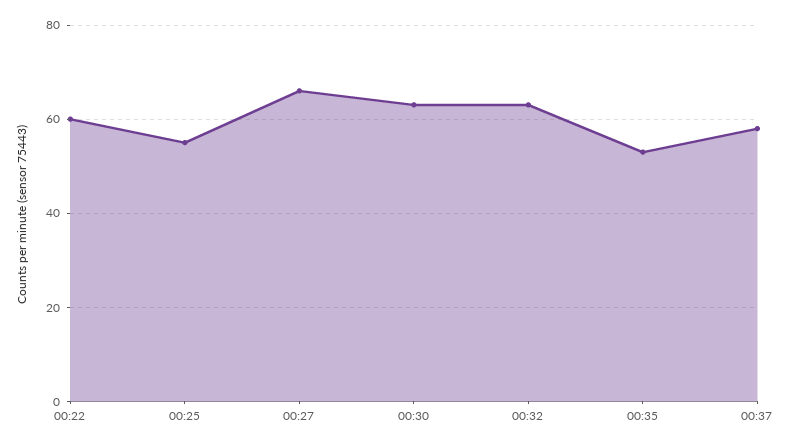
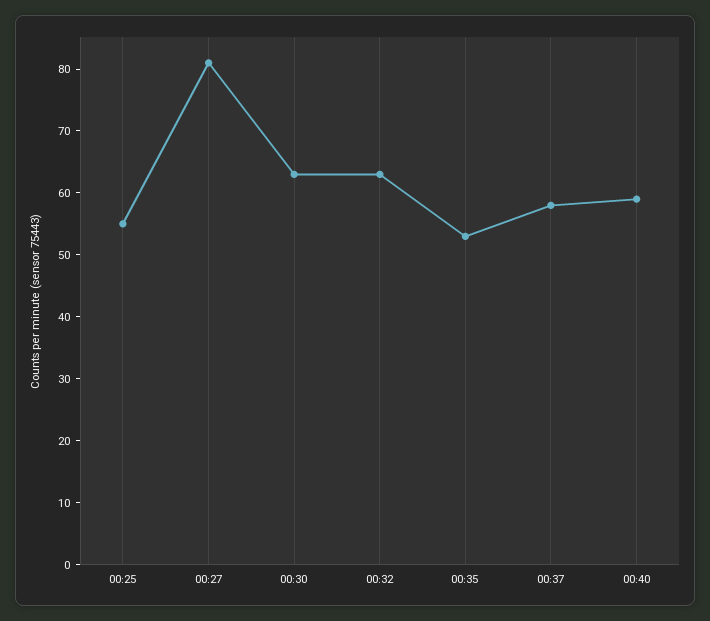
00:22: 60 -> none
00:27: 65 -> 80
00:40: none -> 60

